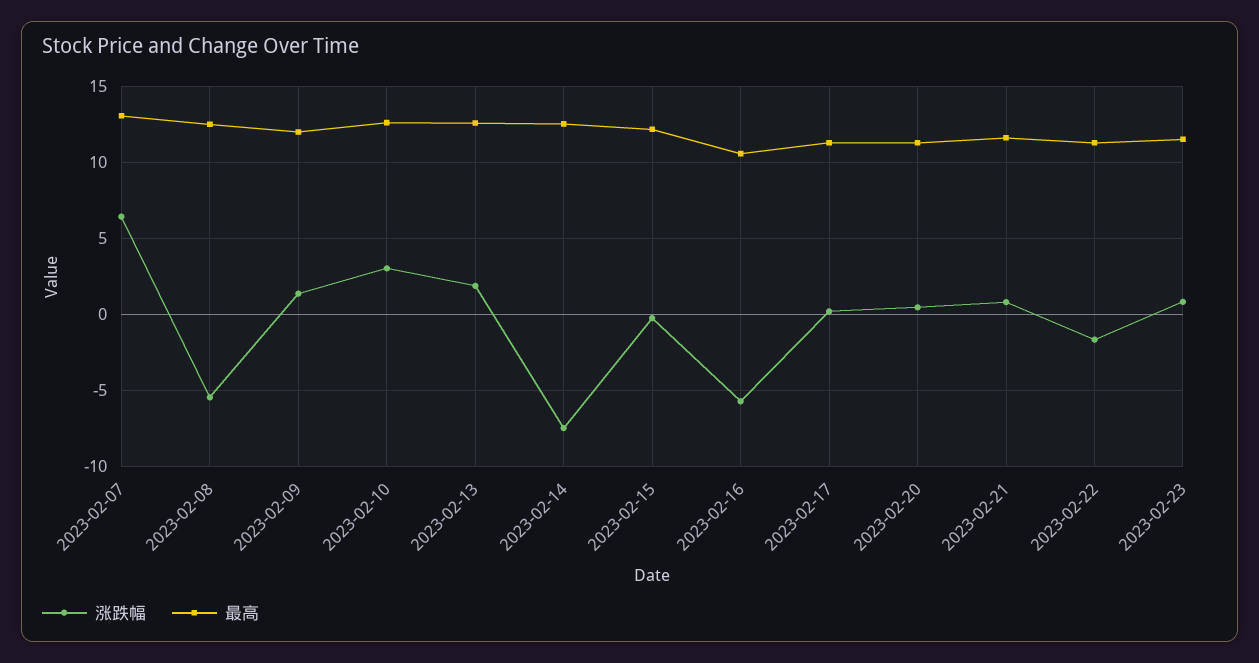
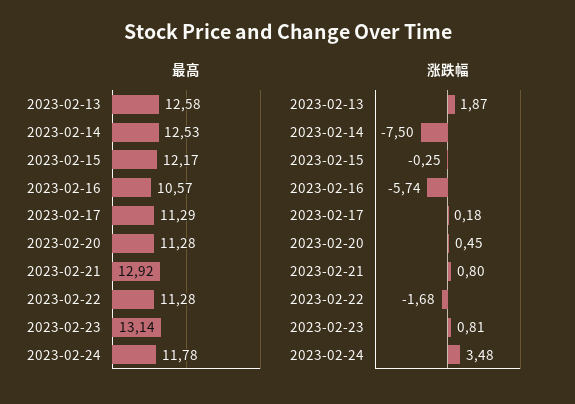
涨跌幅, 2023-02-07: 6.5 -> none
最高, 2023-02-07: 13 -> none
涨跌幅, 2023-02-08: -5.5 -> none
最高, 2023-02-08: 12.5 -> none
涨跌幅, 2023-02-09: 1.5 -> none
最高, 2023-02-09: 12 -> none
涨跌幅, 2023-02-10: 3 -> none
最高, 2023-02-10: 12.5 -> none
最高, 2023-02-21: 11.5 -> 12.92
最高, 2023-02-23: 11.5 -> 13.14
最高, 2023-02-24: none -> 11.78
涨跌幅, 2023-02-24: none -> 3.48

